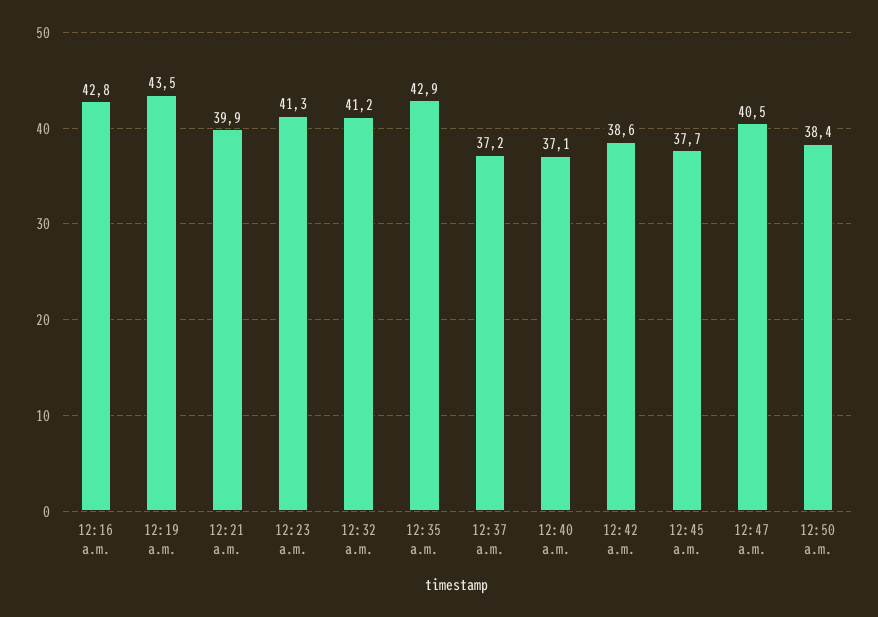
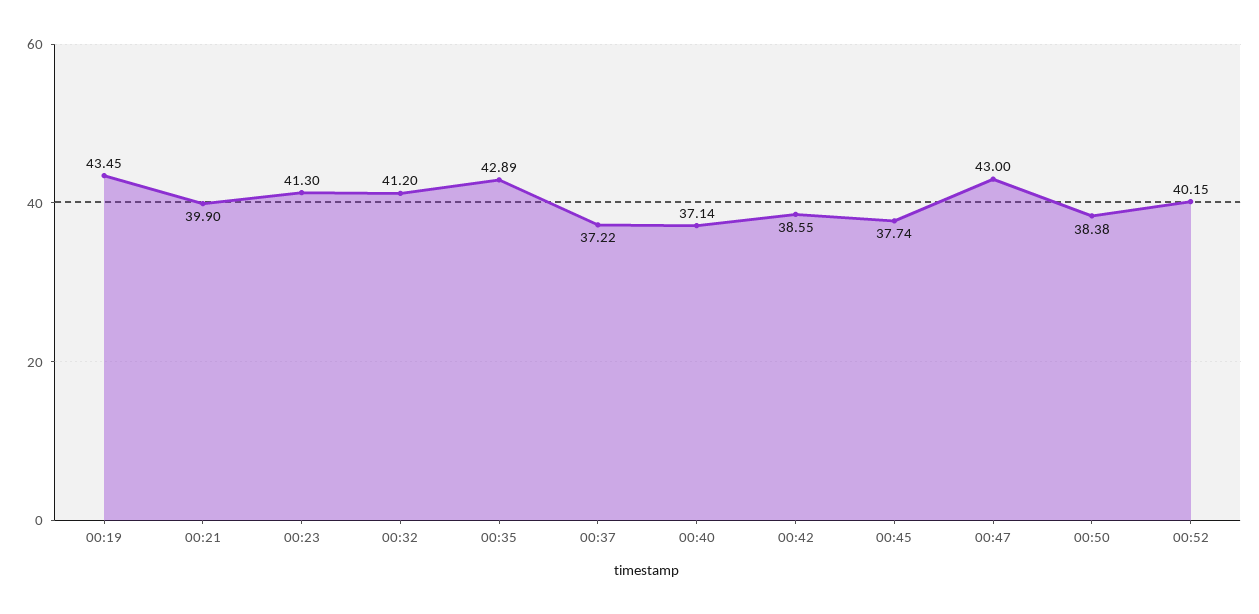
12:16 a.m.: 42.8 -> none
12:47 a.m.: 40.5 -> 43
00:52: none -> 40.15

